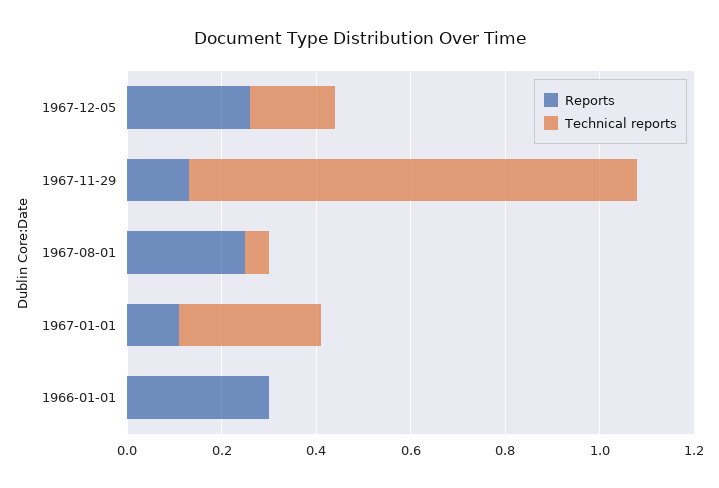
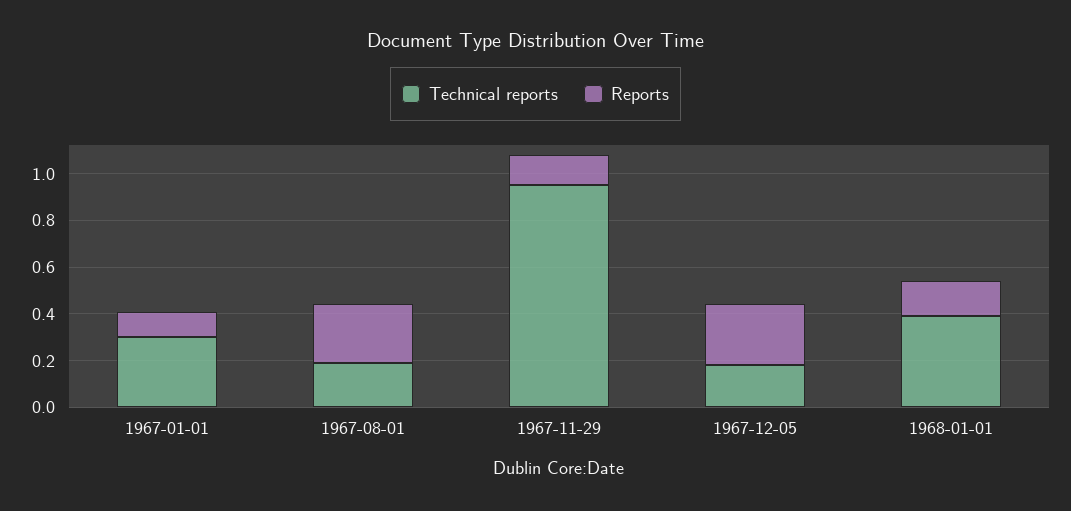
Technical reports, 1967-08-01: 0.05 -> 0.2
Reports, 1966-01-01: 0.3 -> none
Technical reports, 1966-01-01: 0 -> none
Technical reports, 1968-01-01: none -> 0.4
Reports, 1968-01-01: none -> 0.15

